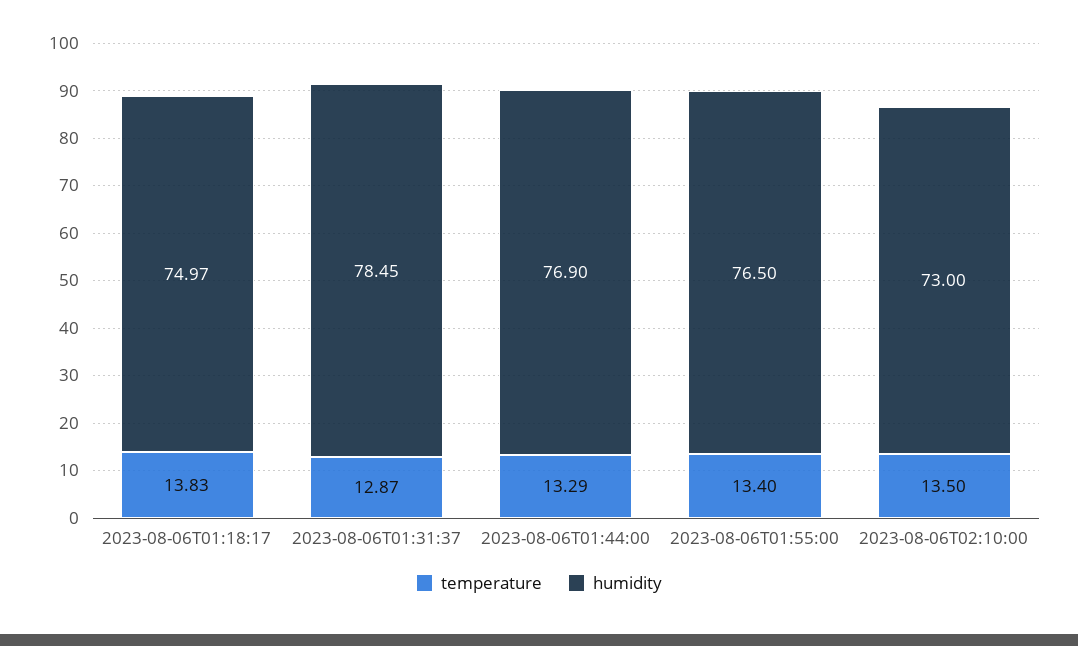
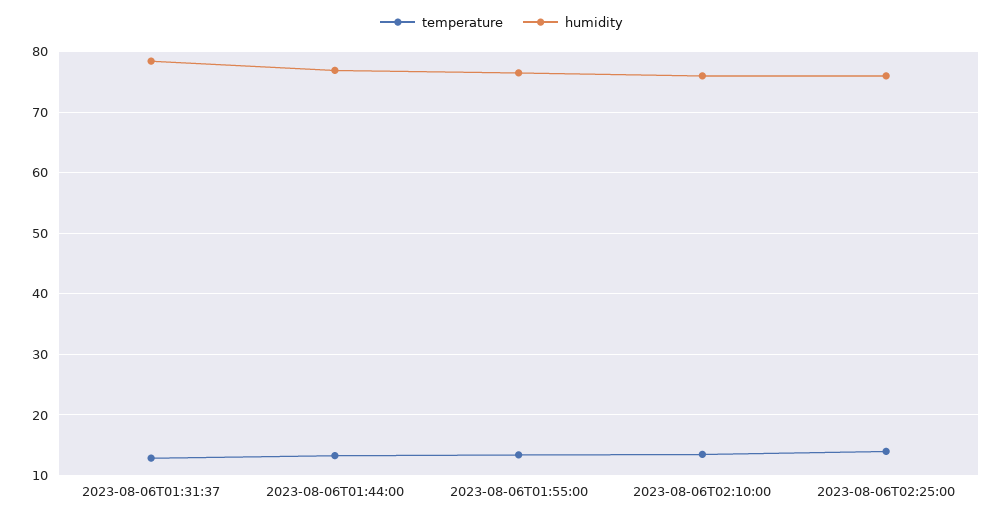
temperature, 2023-08-06T01:18:17: 13.83 -> none
humidity, 2023-08-06T01:18:17: 74.97 -> none
humidity, 2023-08-06T02:10:00: 73 -> 76
temperature, 2023-08-06T02:25:00: none -> 14
humidity, 2023-08-06T02:25:00: none -> 76

